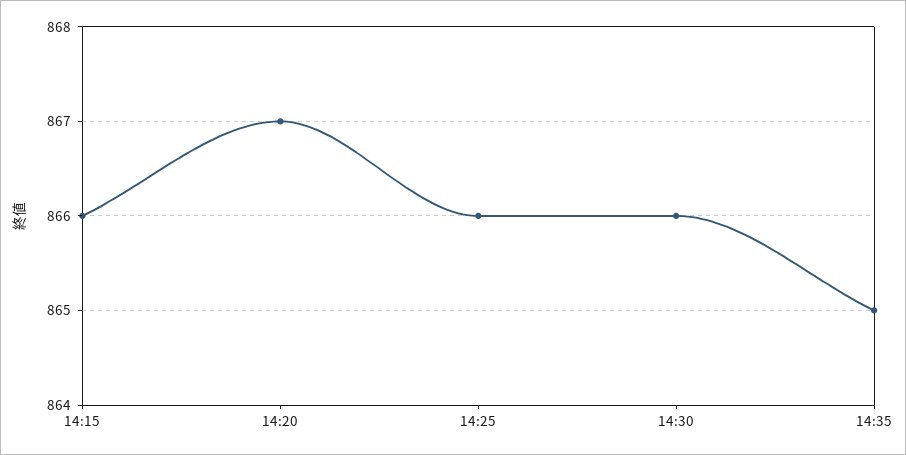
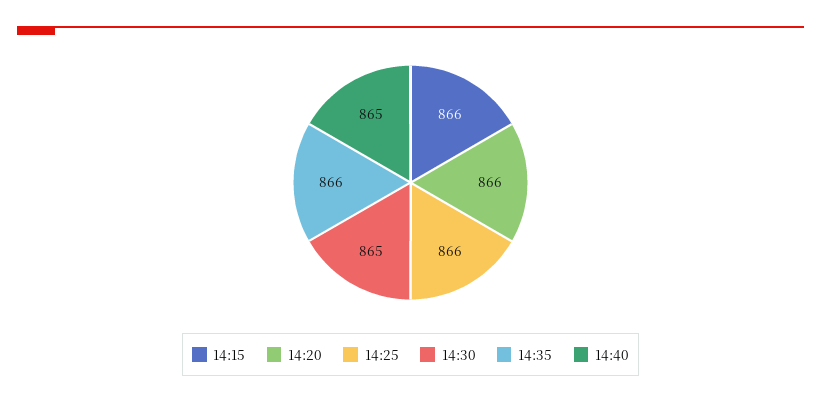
14:20: 867 -> 866
14:30: 866 -> 865
14:35: 865 -> 866
14:40: none -> 865

